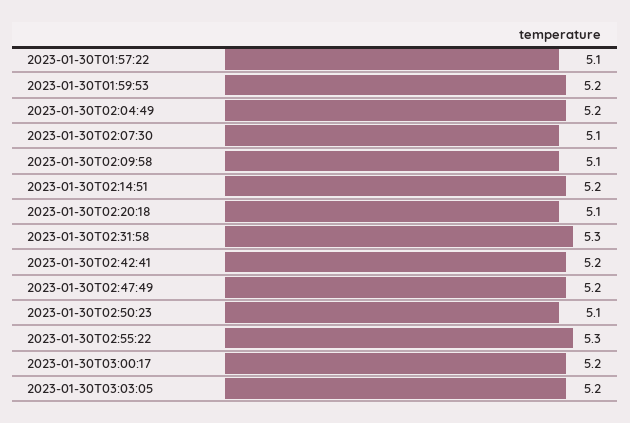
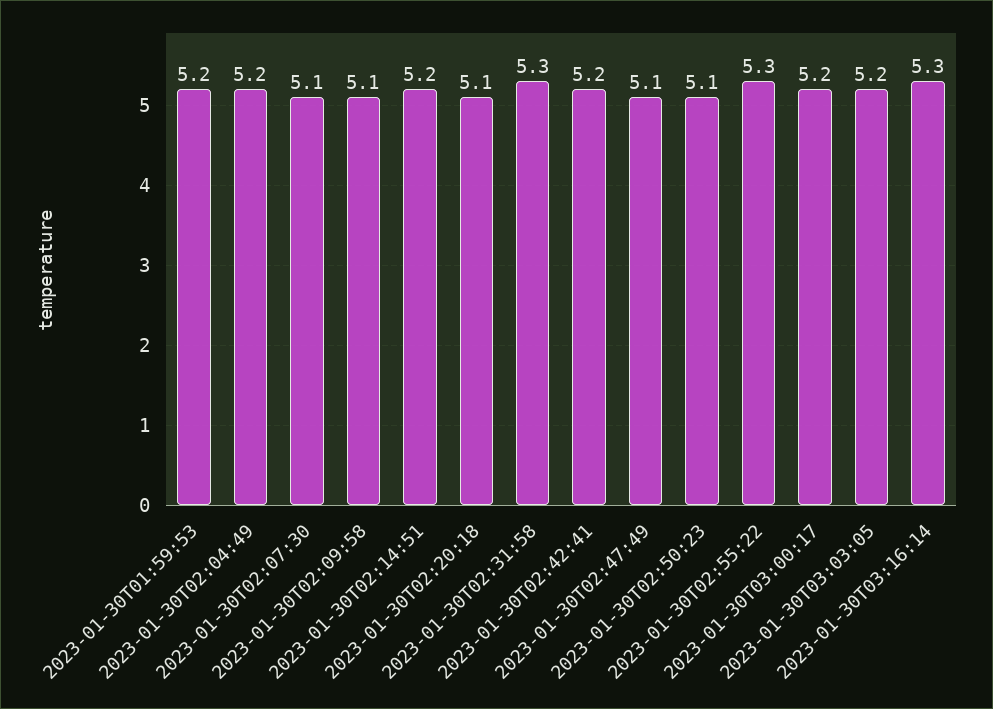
2023-01-30T01:57:22: 5.1 -> none
2023-01-30T02:47:49: 5.2 -> 5.1
2023-01-30T03:16:14: none -> 5.3

